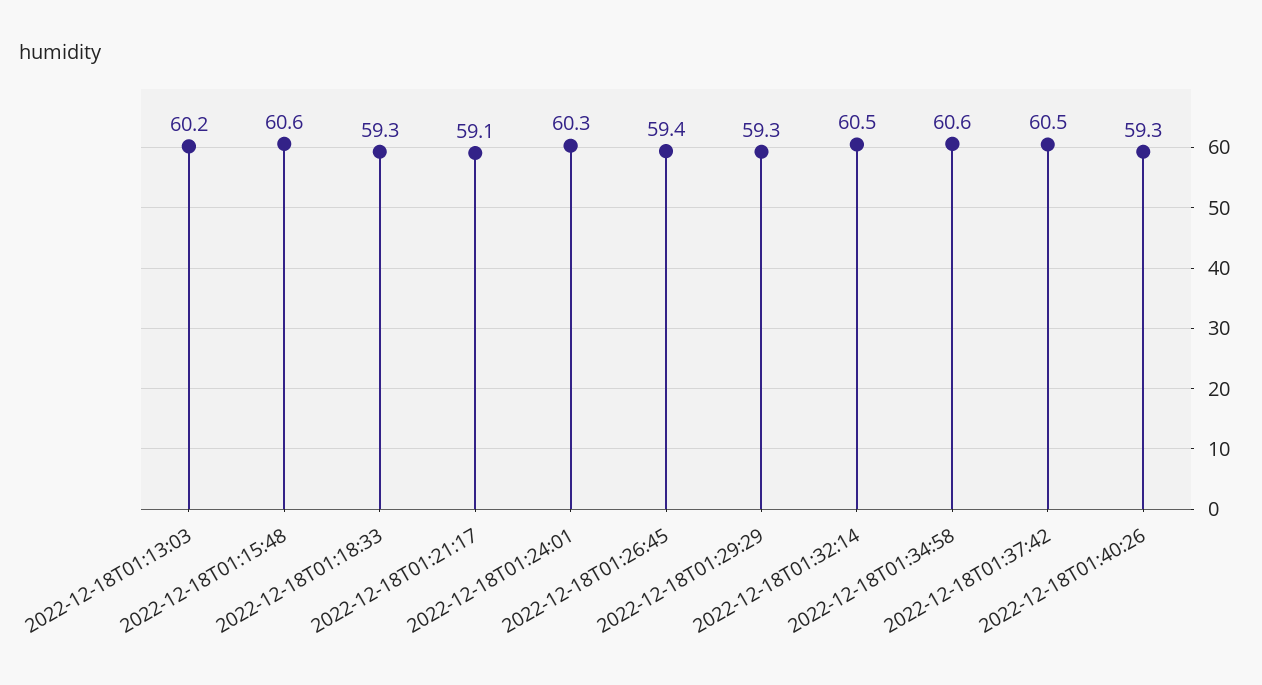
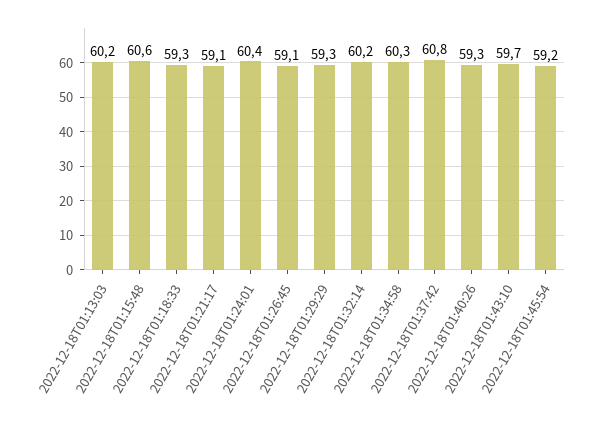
2022-12-18T01:24:01: 60.3 -> 60.4
2022-12-18T01:26:45: 59.4 -> 59.1
2022-12-18T01:32:14: 60.5 -> 60.2
2022-12-18T01:34:58: 60.6 -> 60.3
2022-12-18T01:37:42: 60.5 -> 60.8
2022-12-18T01:43:10: none -> 59.7
2022-12-18T01:45:54: none -> 59.2

